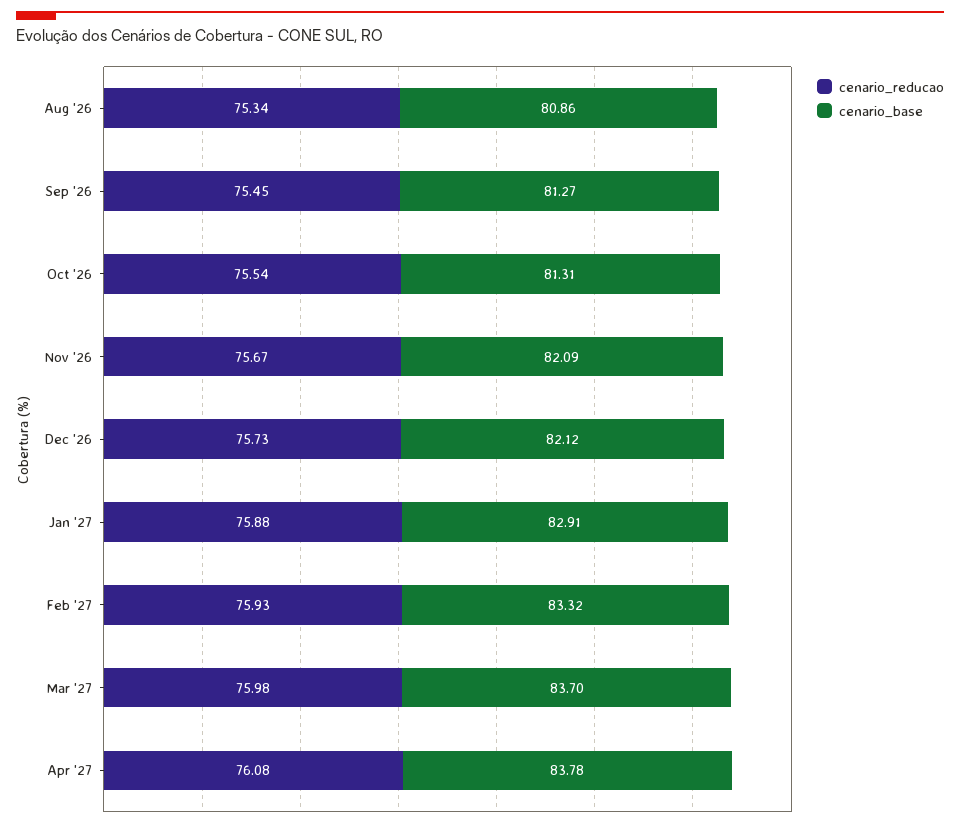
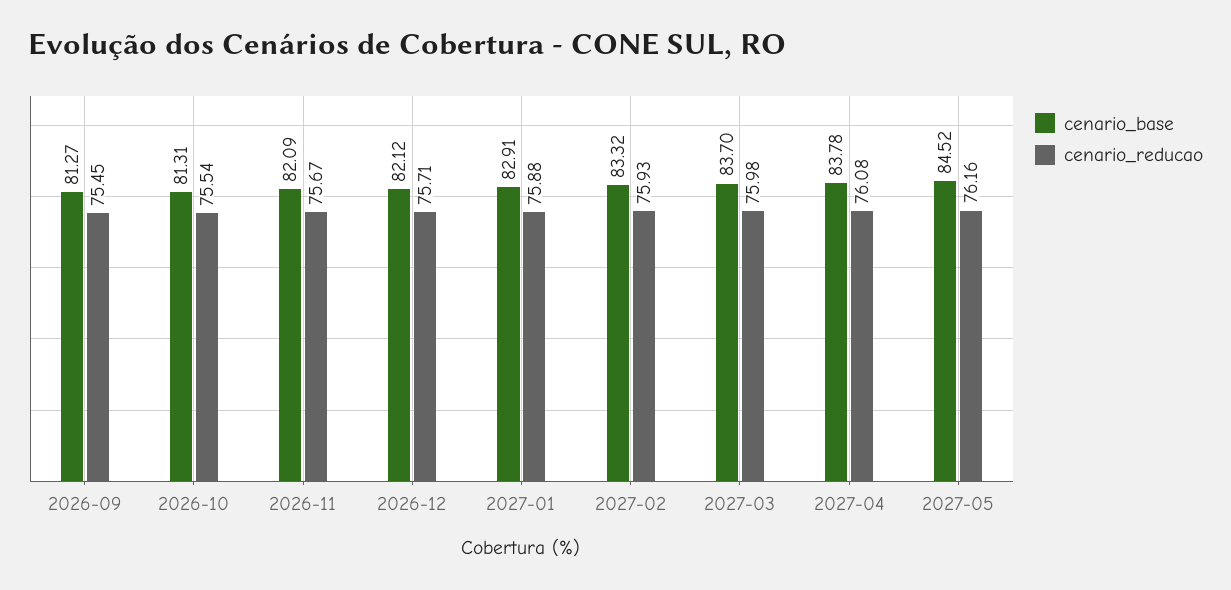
cenario_reducao, Aug '26: 75.34 -> none
cenario_base, Aug '26: 80.86 -> none
cenario_reducao, Dec '26: 75.73 -> 75.71
cenario_base, 2027-05: none -> 84.52
cenario_reducao, 2027-05: none -> 76.16

